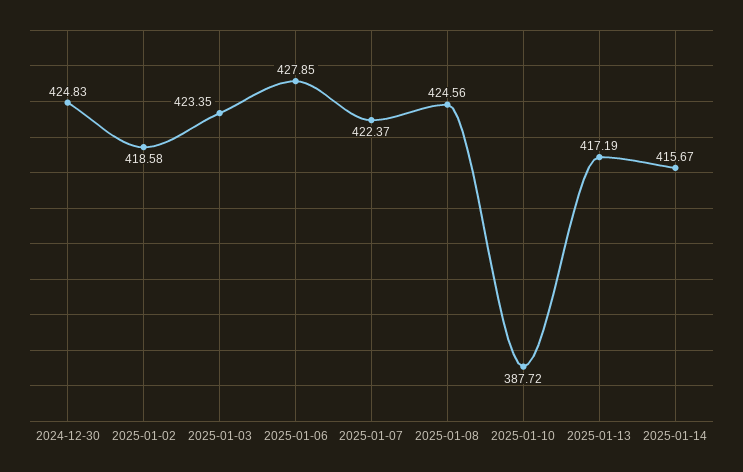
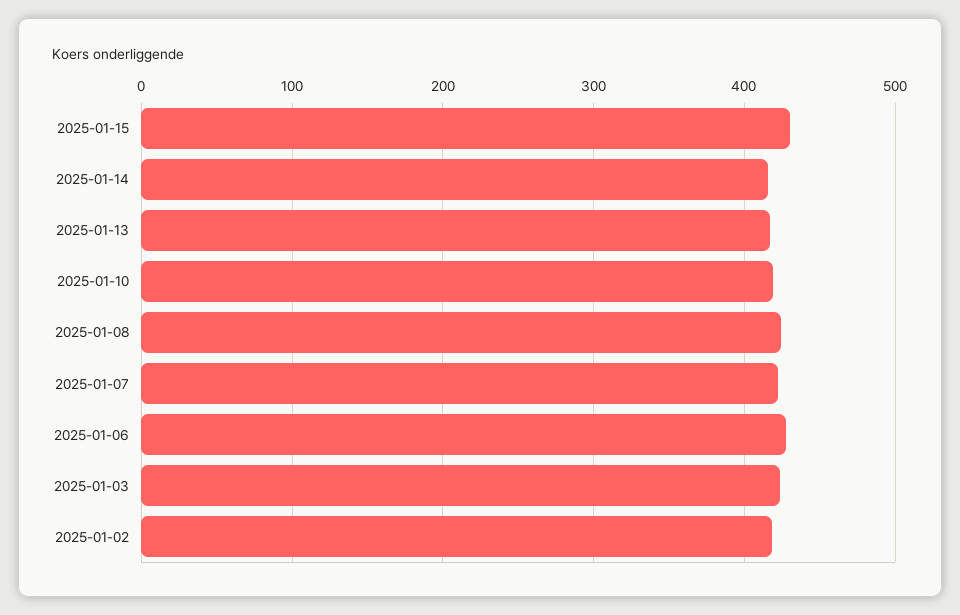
2024-12-30: 424.83 -> none
2025-01-10: 387.72 -> 420
2025-01-15: none -> 430

